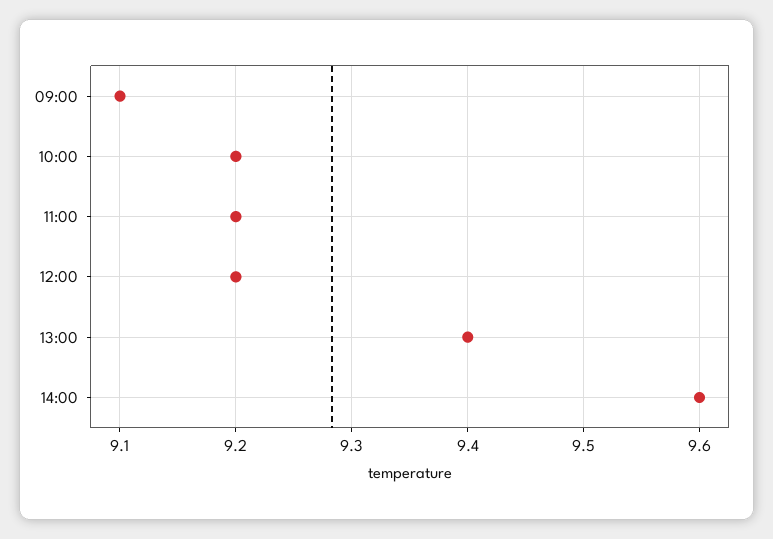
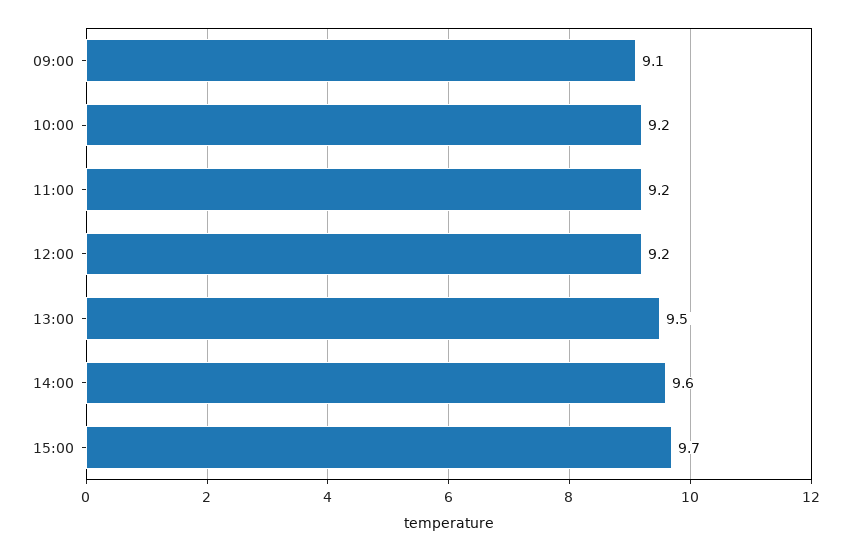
13:00: 9.4 -> 9.5
15:00: none -> 9.7

